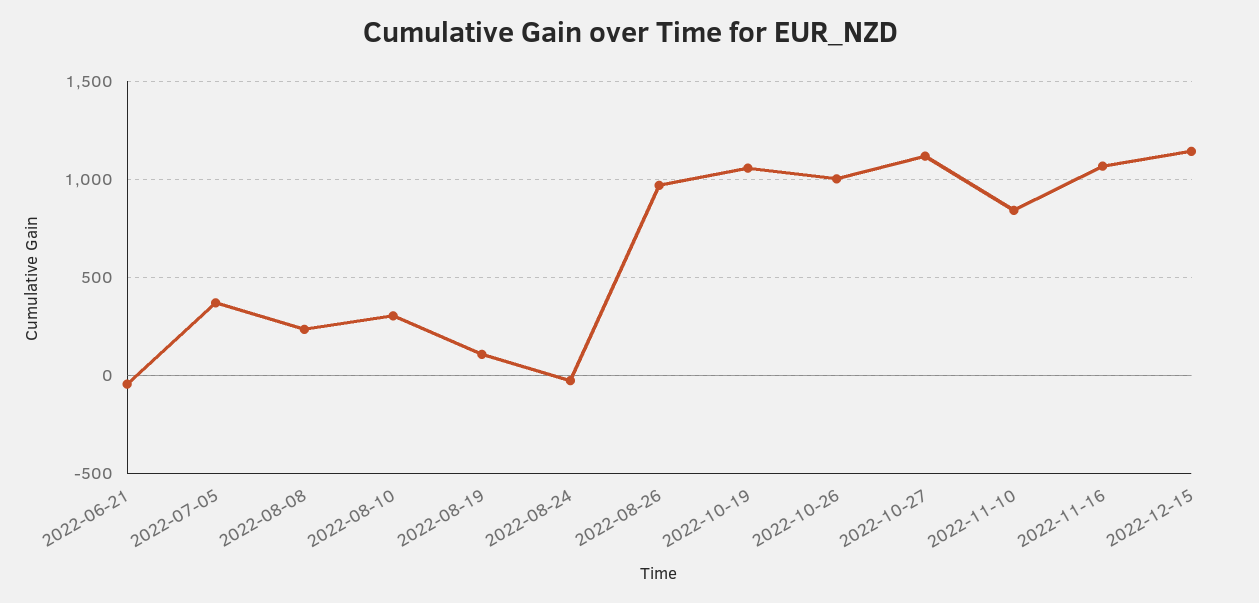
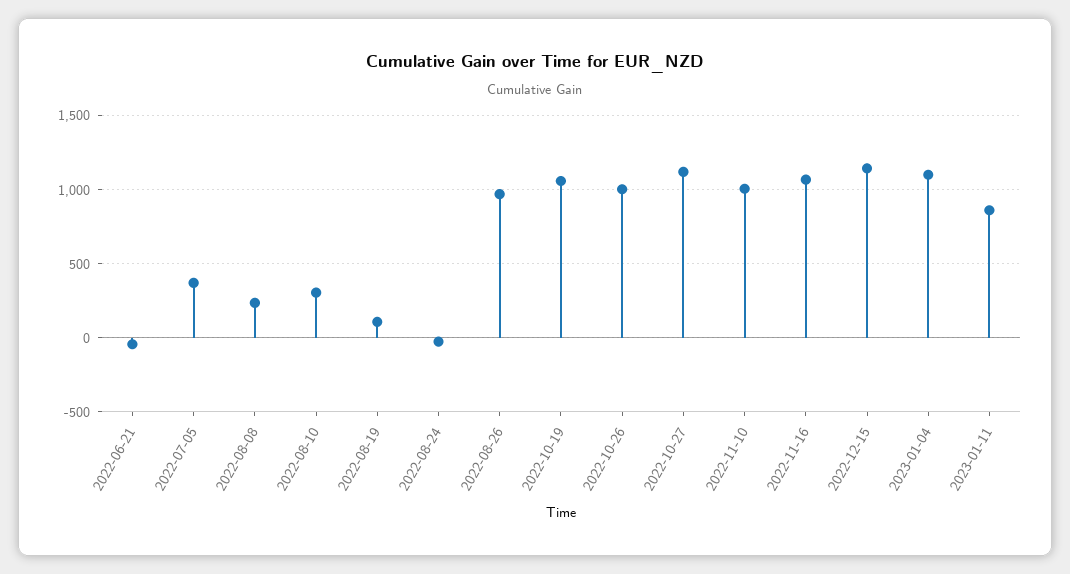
2022-11-10: 850 -> 1000
2023-01-04: none -> 1100
2023-01-11: none -> 850

